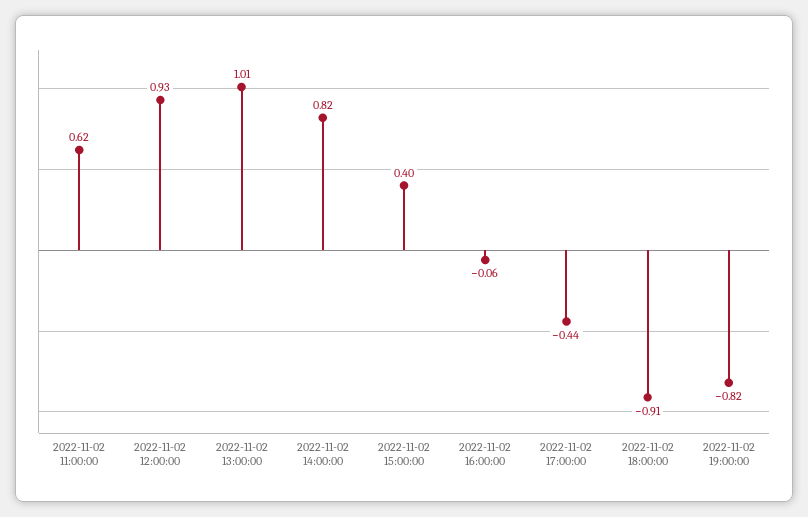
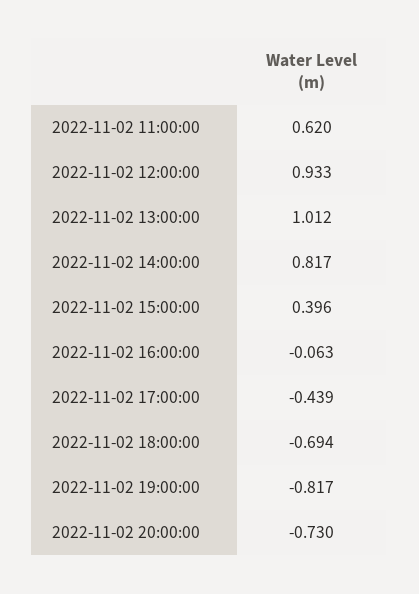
2022-11-02 18:00:00: -0.91 -> -0.694
2022-11-02 20:00:00: none -> -0.73

